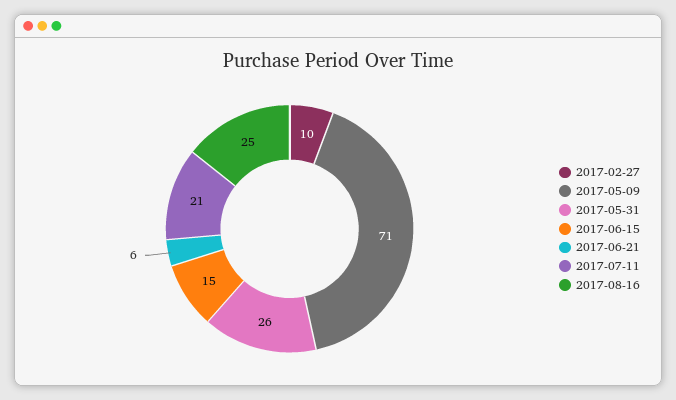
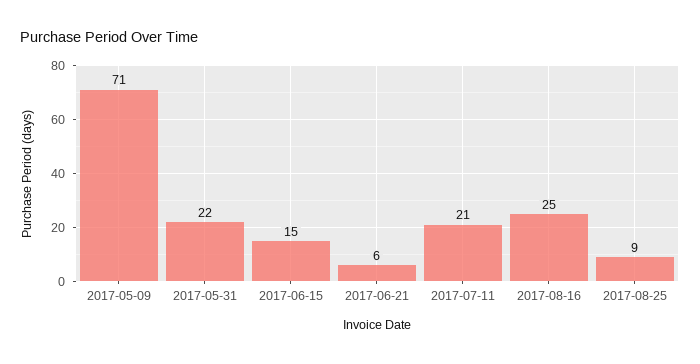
2017-02-27: 10 -> none
2017-05-31: 26 -> 22
2017-08-25: none -> 9

